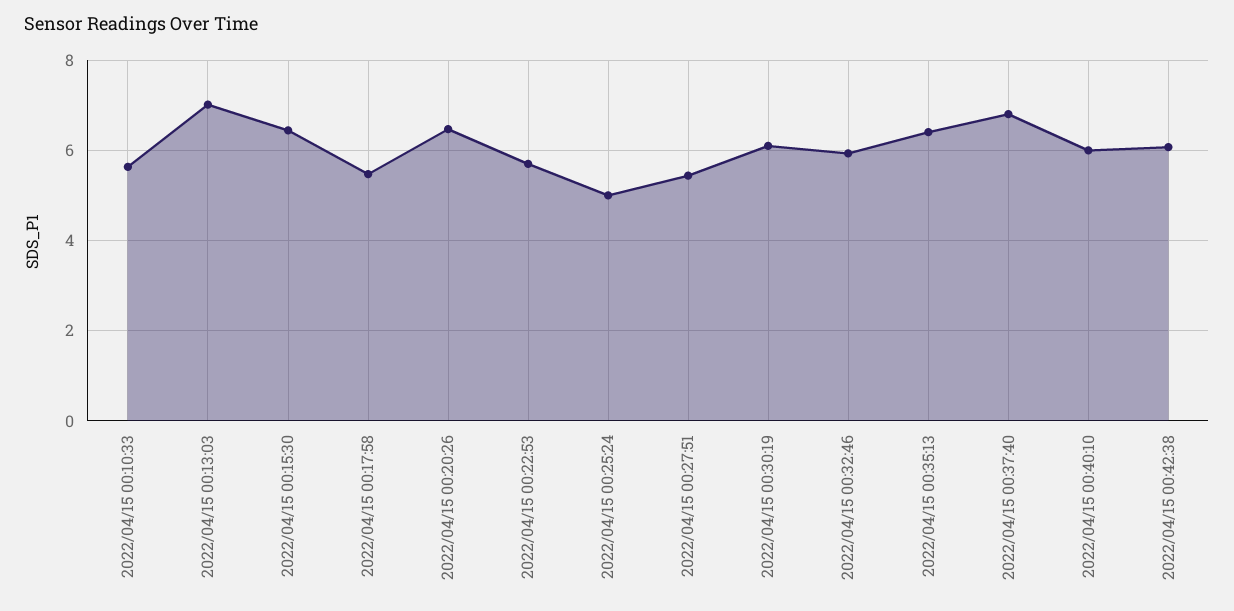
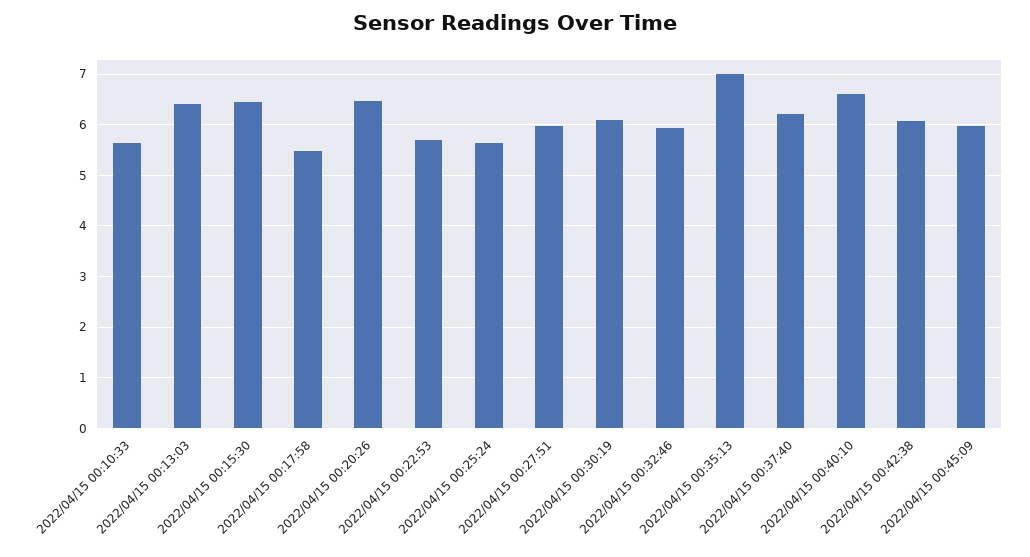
2022/04/15 00:13:03: 7 -> 6.4
2022/04/15 00:25:24: 5 -> 5.6
2022/04/15 00:27:51: 5.4 -> 6
2022/04/15 00:35:13: 6.4 -> 7
2022/04/15 00:37:40: 6.8 -> 6.2
2022/04/15 00:40:10: 6 -> 6.6
2022/04/15 00:45:09: none -> 6

